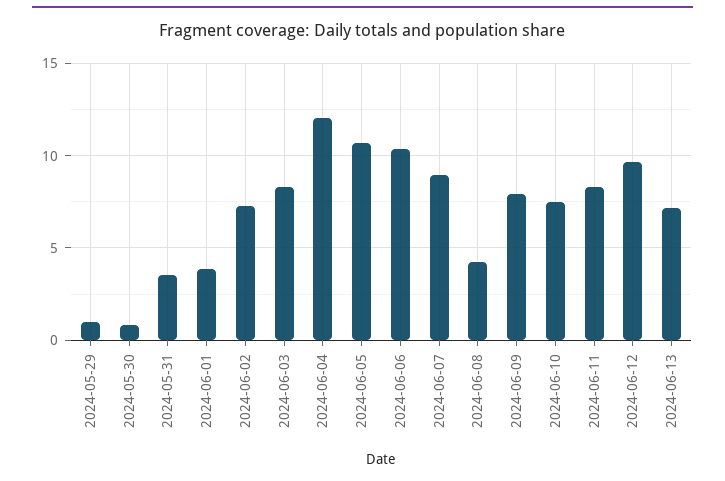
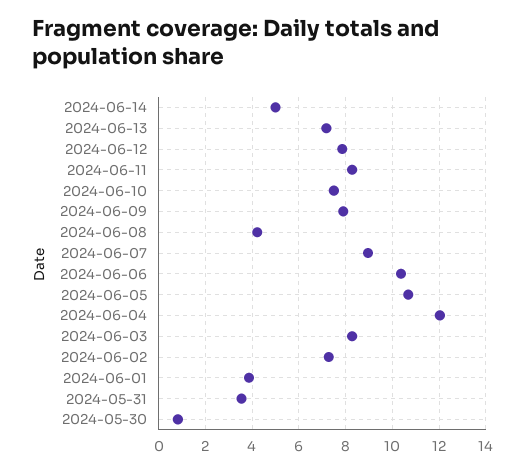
2024-05-29: 1 -> none
2024-06-12: 9.5 -> 8
2024-06-14: none -> 5

